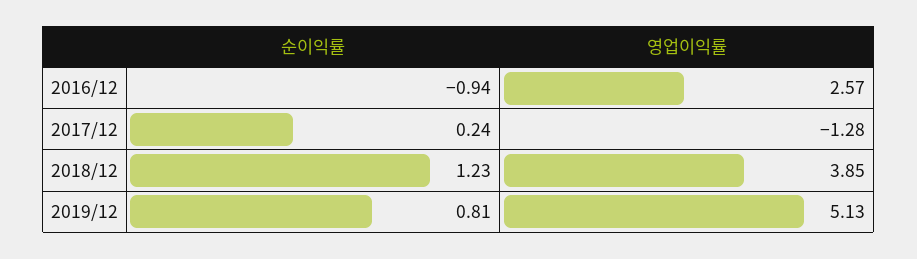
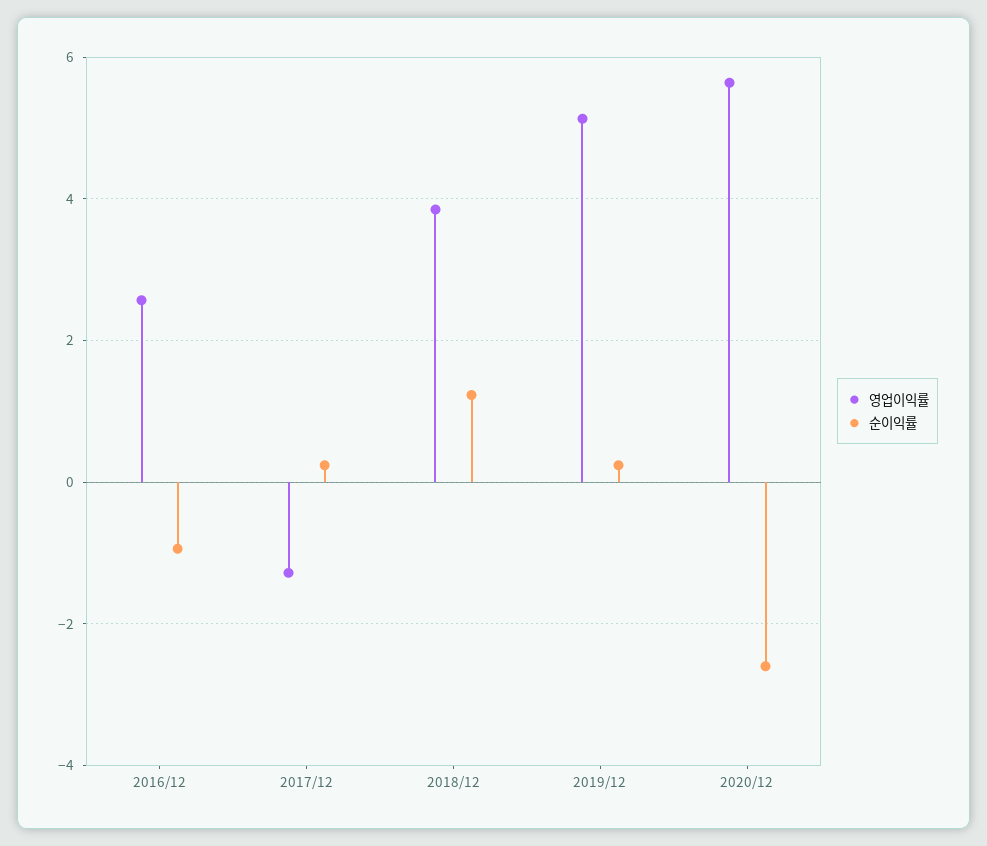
순이익률, 2019/12: 0.81 -> 0.2
영업이익률, 2020/12: none -> 5.6
순이익률, 2020/12: none -> -2.6

